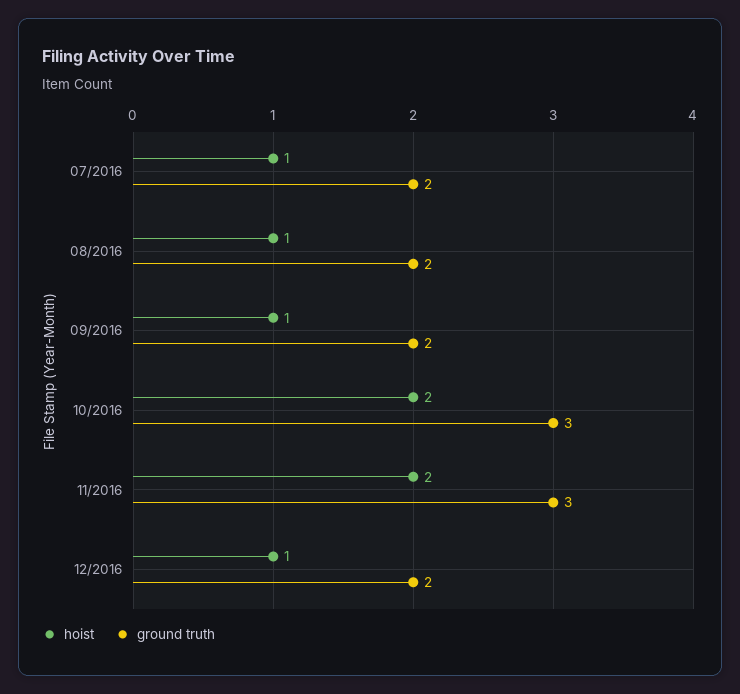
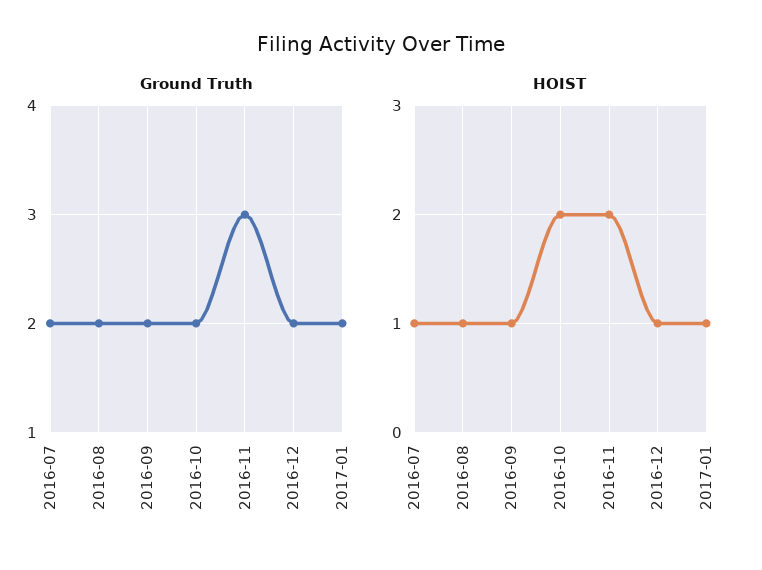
ground truth, 10/2016: 3 -> 2
ground truth, 2017-01: none -> 2
hoist, 2017-01: none -> 1

